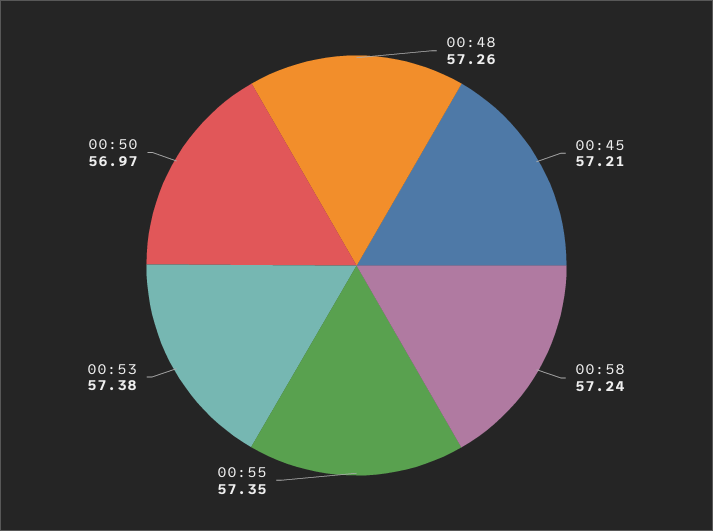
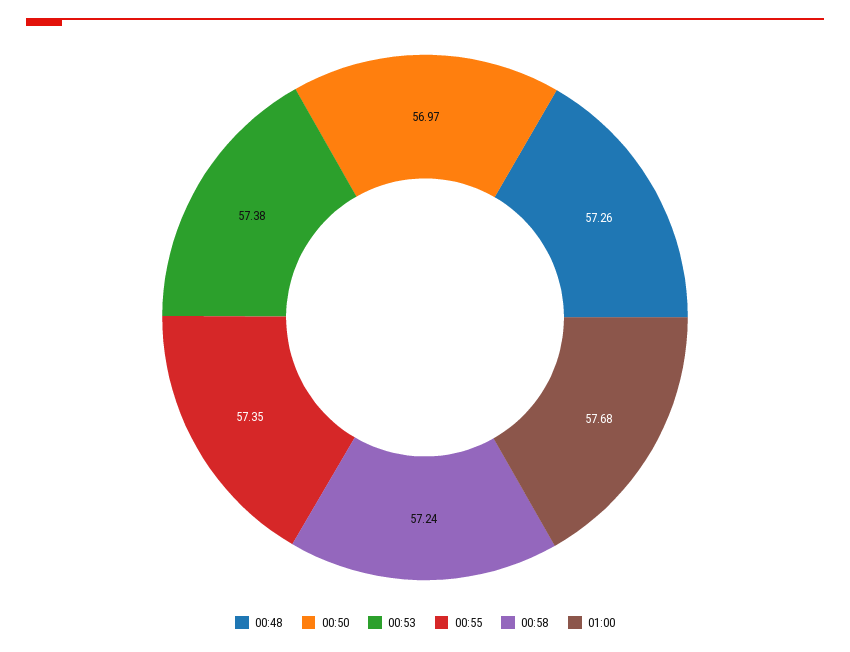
00:45: 57.21 -> none
01:00: none -> 57.68

